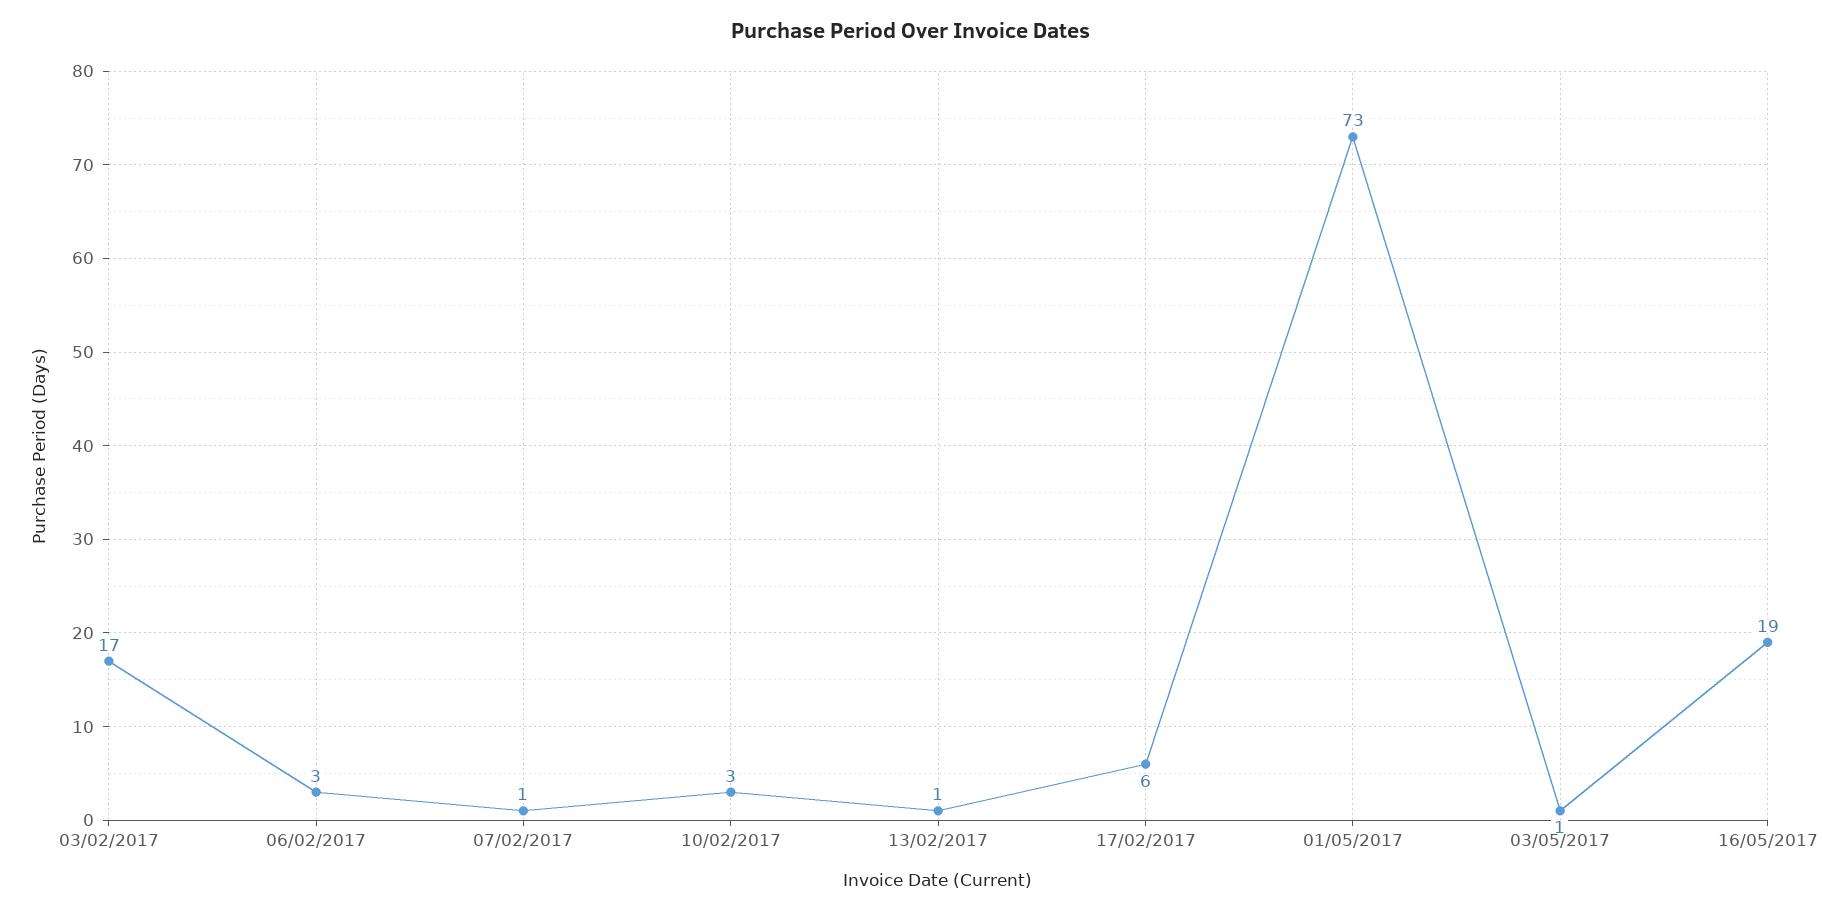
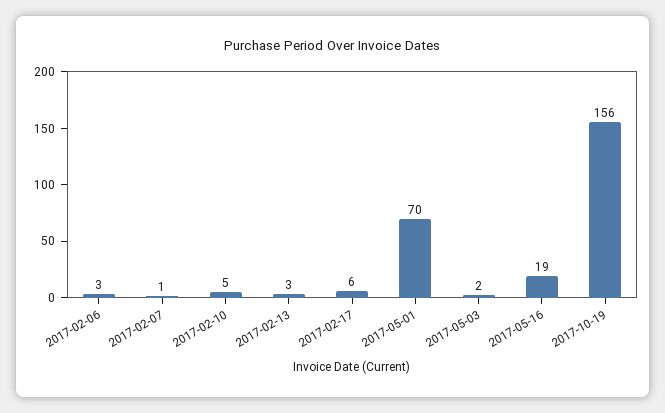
03/02/2017: 17 -> none
10/02/2017: 3 -> 5
13/02/2017: 1 -> 3
01/05/2017: 73 -> 70
03/05/2017: 1 -> 2
2017-10-19: none -> 156

